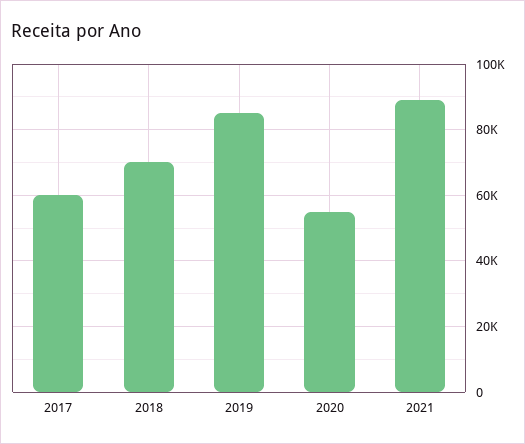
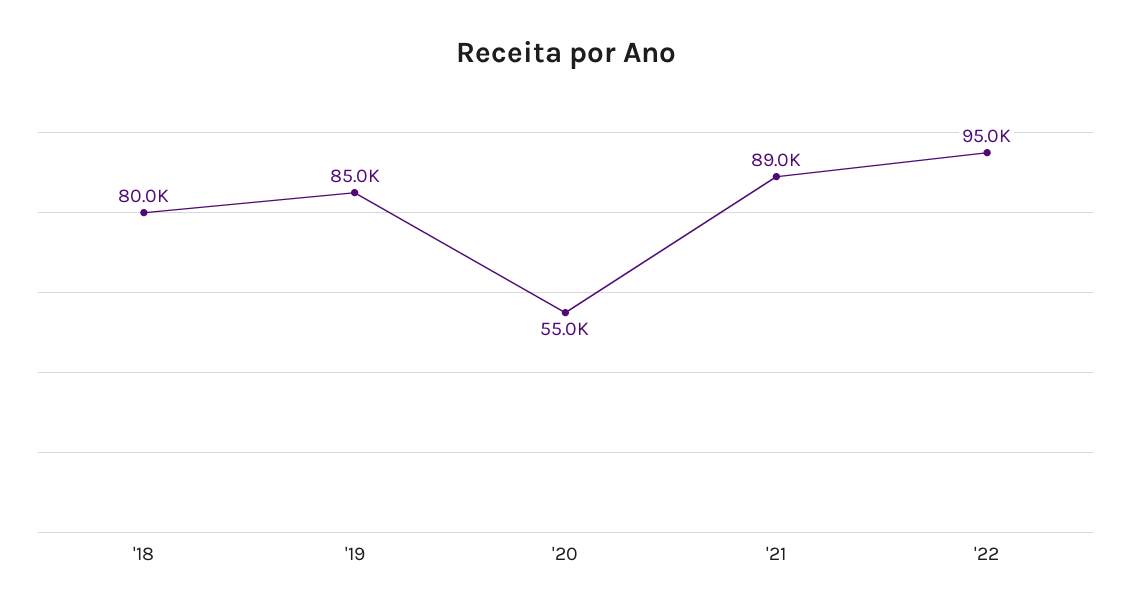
2017: 60000 -> none
2018: 70000 -> 80000
'22: none -> 95000

